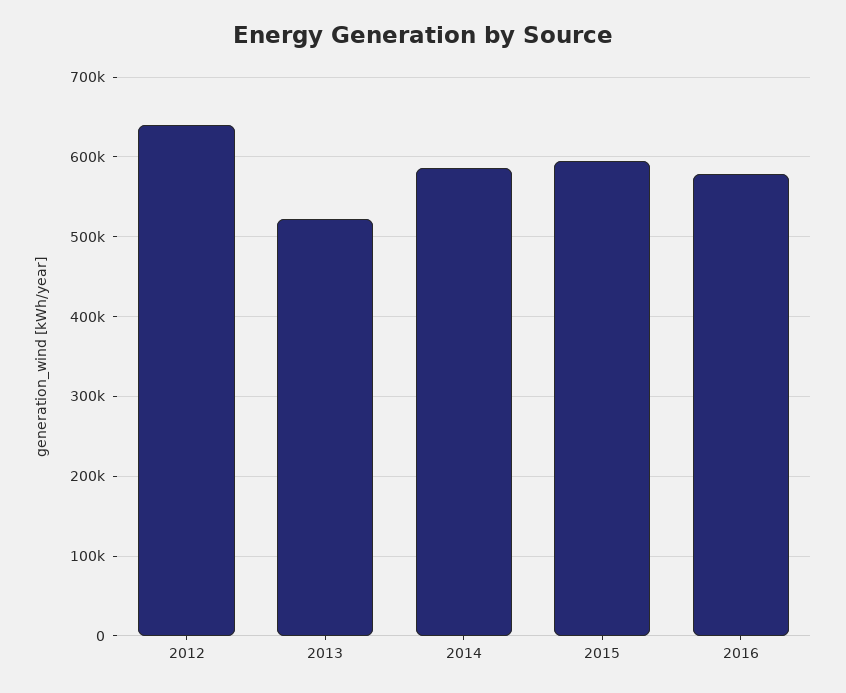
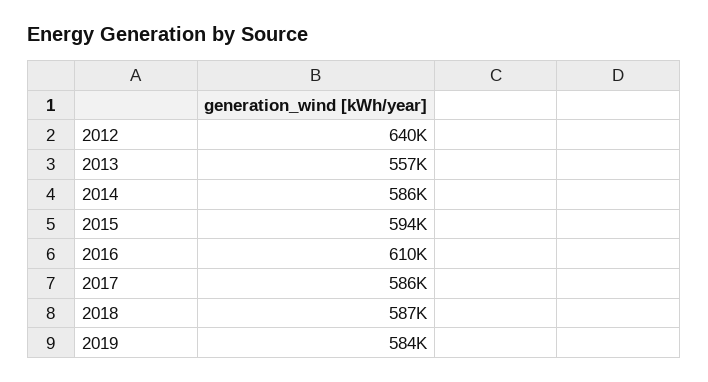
2013: 520000 -> 557000
2016: 580000 -> 610000
2017: none -> 586000
2018: none -> 587000
2019: none -> 584000

